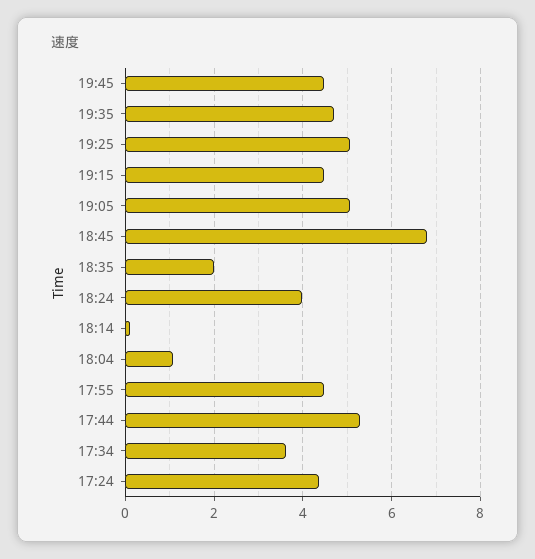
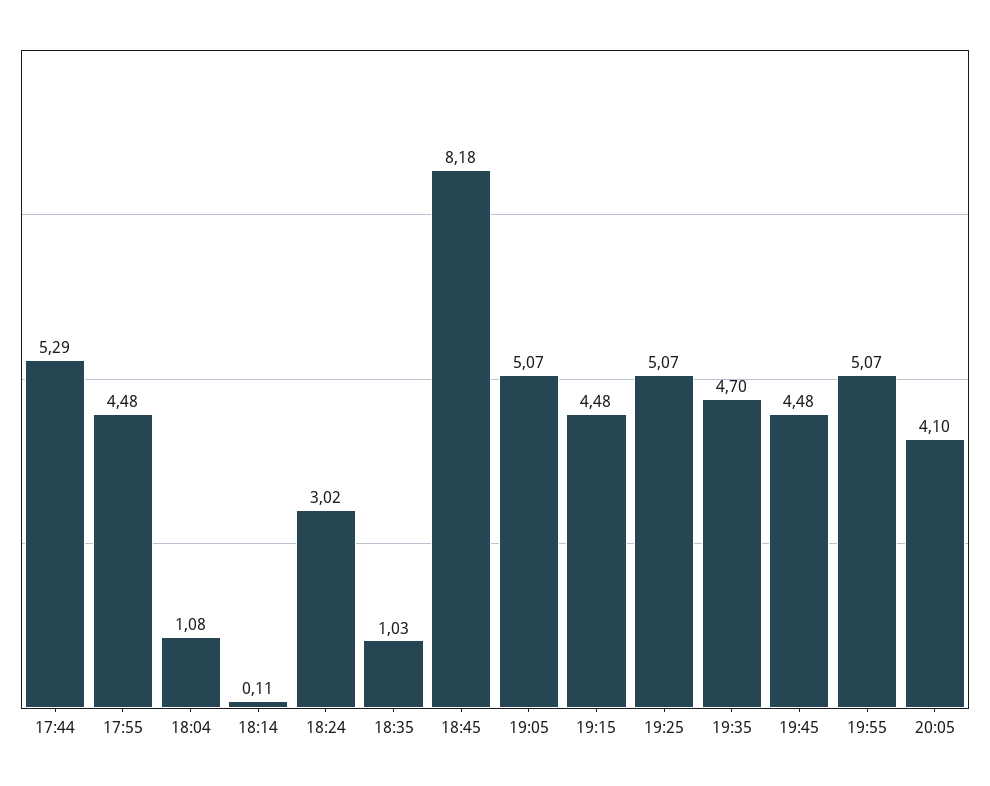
18:45: 6.8 -> 8.18
18:35: 2 -> 1.03
18:24: 4 -> 3.02
17:34: 3.6 -> none
17:24: 4.4 -> none
19:55: none -> 5.07
20:05: none -> 4.1

